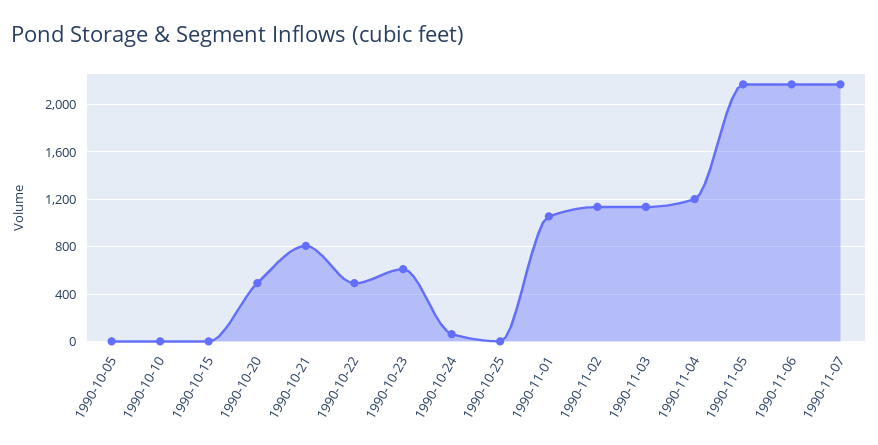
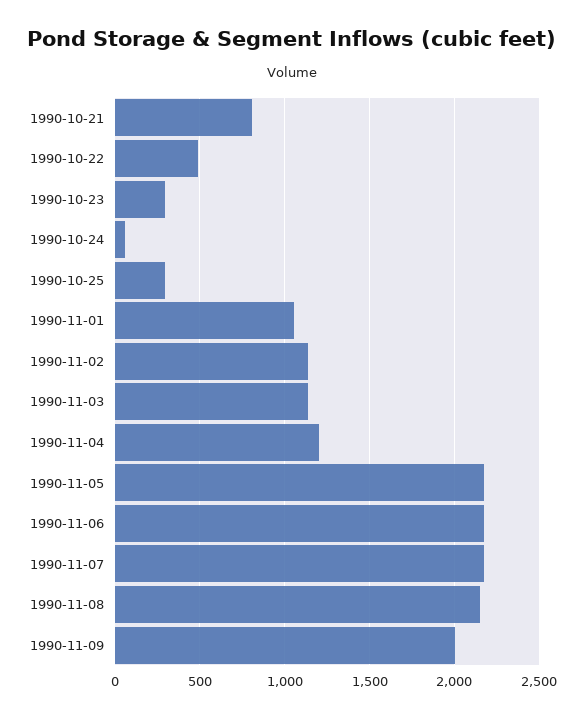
1990-10-05: 0 -> none
1990-10-10: 0 -> none
1990-10-15: 0 -> none
1990-10-20: 500 -> none
1990-10-23: 600 -> 300
1990-10-25: 0 -> 300
1990-11-08: none -> 2150
1990-11-09: none -> 2000

